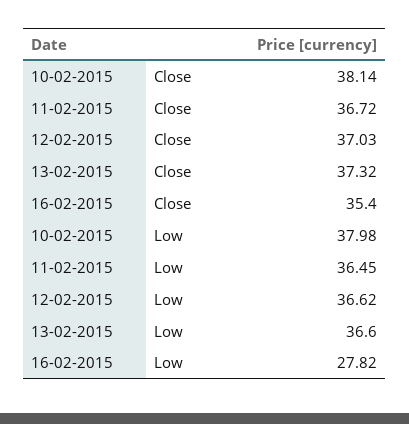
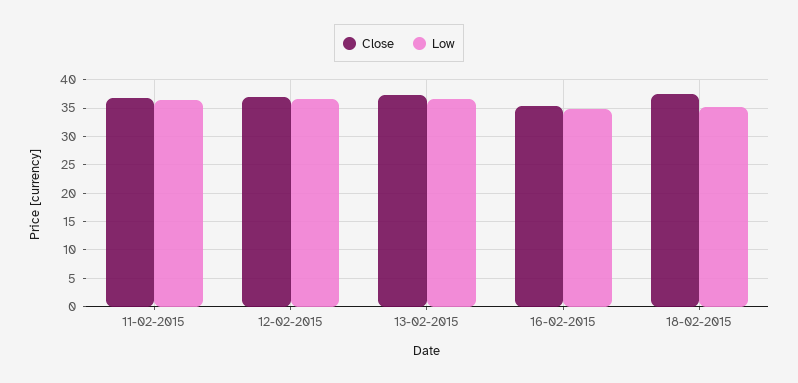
Close, 10-02-2015: 38.14 -> none
Low, 10-02-2015: 37.98 -> none
Low, 16-02-2015: 27.82 -> 35
Close, 18-02-2015: none -> 37.5
Low, 18-02-2015: none -> 35

